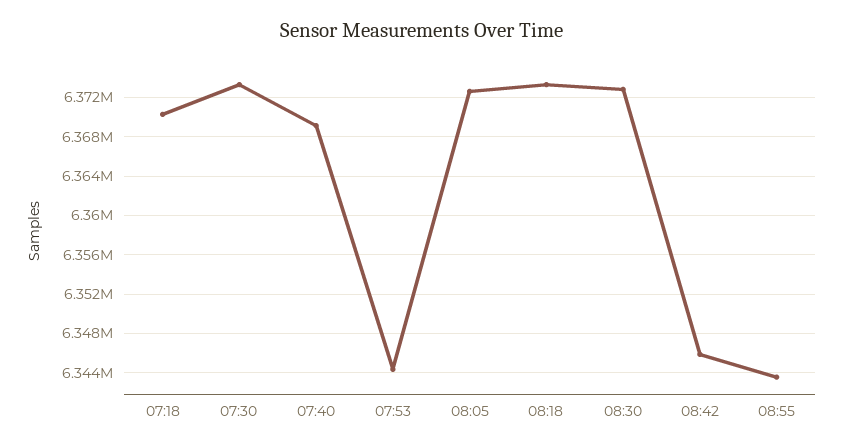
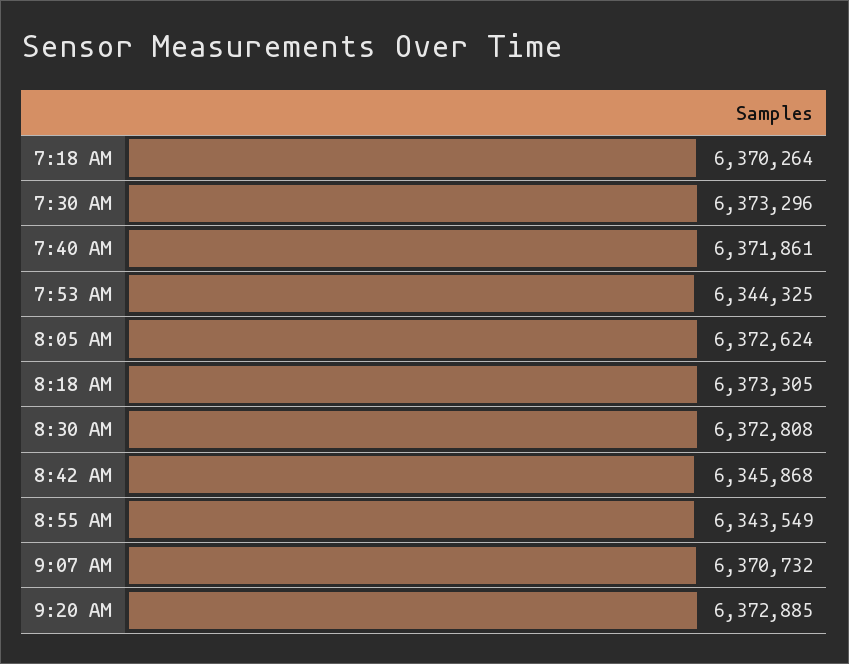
07:40: 6369000 -> 6371861
9:07 AM: none -> 6370732
9:20 AM: none -> 6372885

